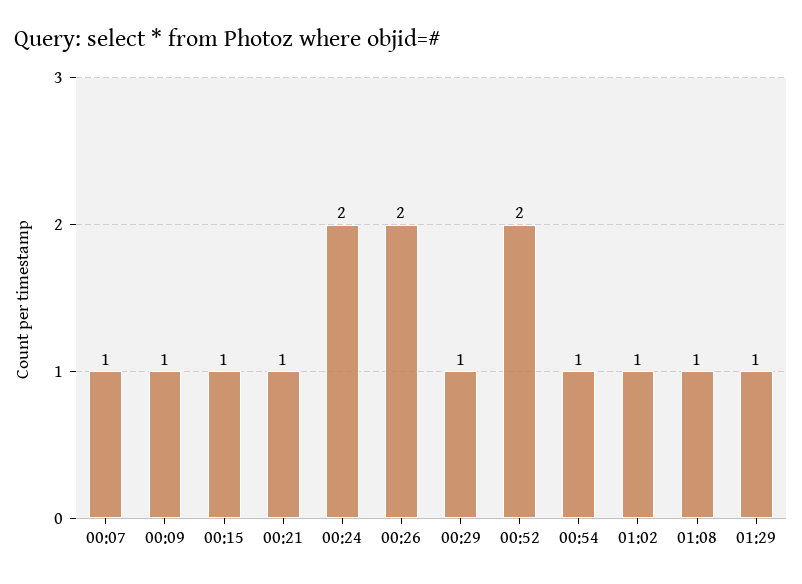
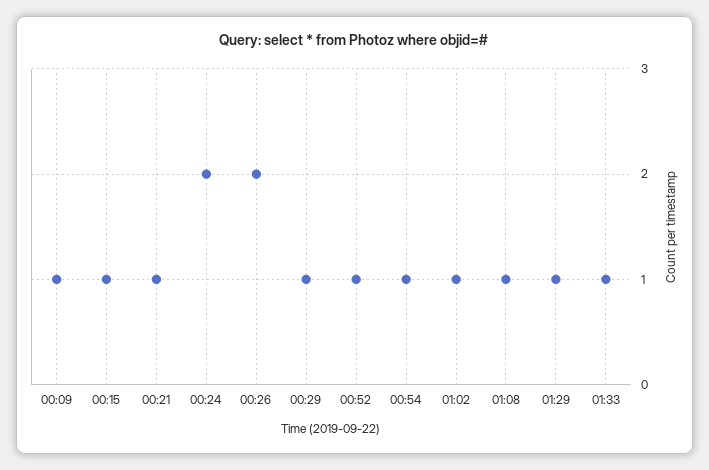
00:07: 1 -> none
00:52: 2 -> 1
01:33: none -> 1

